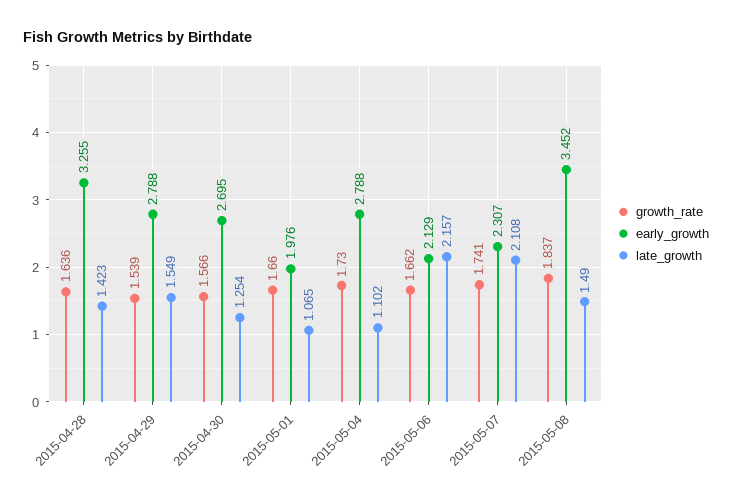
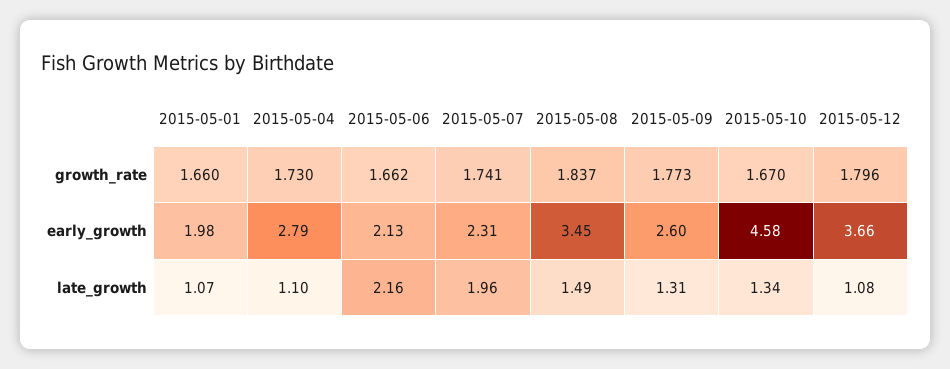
growth_rate, 2015-04-28: 1.636 -> none
early_growth, 2015-04-28: 3.255 -> none
late_growth, 2015-04-28: 1.423 -> none
growth_rate, 2015-04-29: 1.539 -> none
early_growth, 2015-04-29: 2.788 -> none
late_growth, 2015-04-29: 1.549 -> none
growth_rate, 2015-04-30: 1.566 -> none
early_growth, 2015-04-30: 2.695 -> none
late_growth, 2015-04-30: 1.254 -> none
late_growth, 2015-05-07: 2.108 -> 1.96
growth_rate, 2015-05-09: none -> 1.773
growth_rate, 2015-05-10: none -> 1.67
growth_rate, 2015-05-12: none -> 1.796
early_growth, 2015-05-09: none -> 2.6
early_growth, 2015-05-10: none -> 4.58
early_growth, 2015-05-12: none -> 3.66
late_growth, 2015-05-09: none -> 1.31
late_growth, 2015-05-10: none -> 1.34
late_growth, 2015-05-12: none -> 1.08

